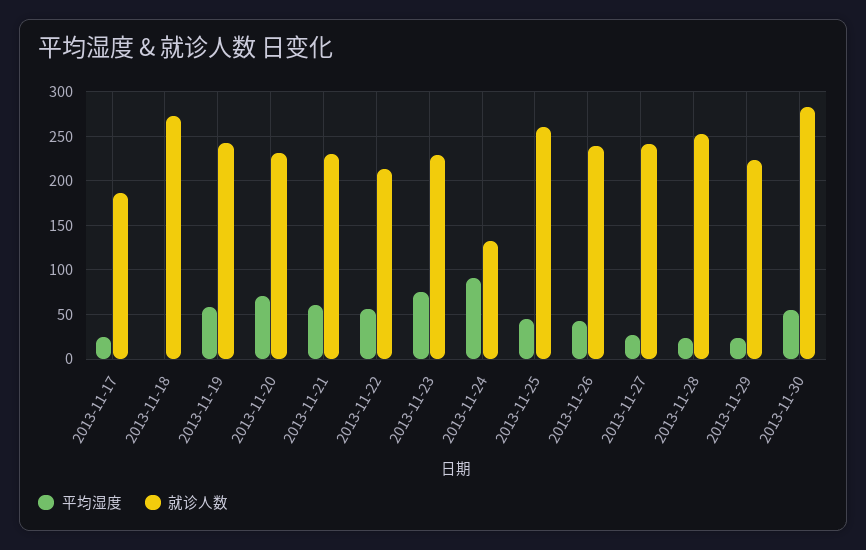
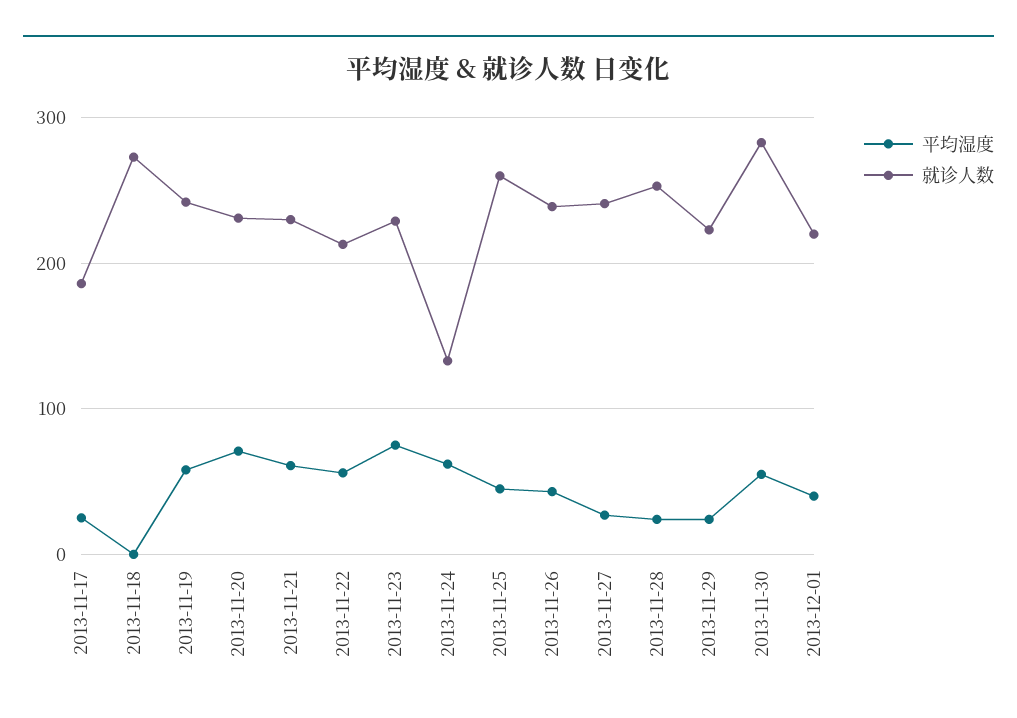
平均湿度, 2013-11-24: 90 -> 60
平均湿度, 2013-12-01: none -> 40
就诊人数, 2013-12-01: none -> 220

